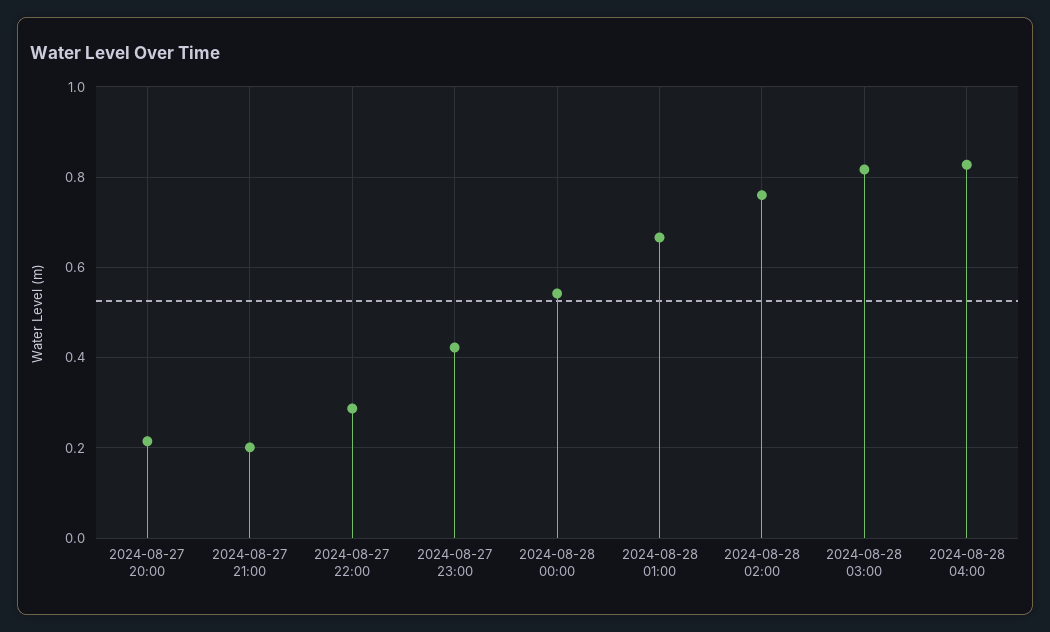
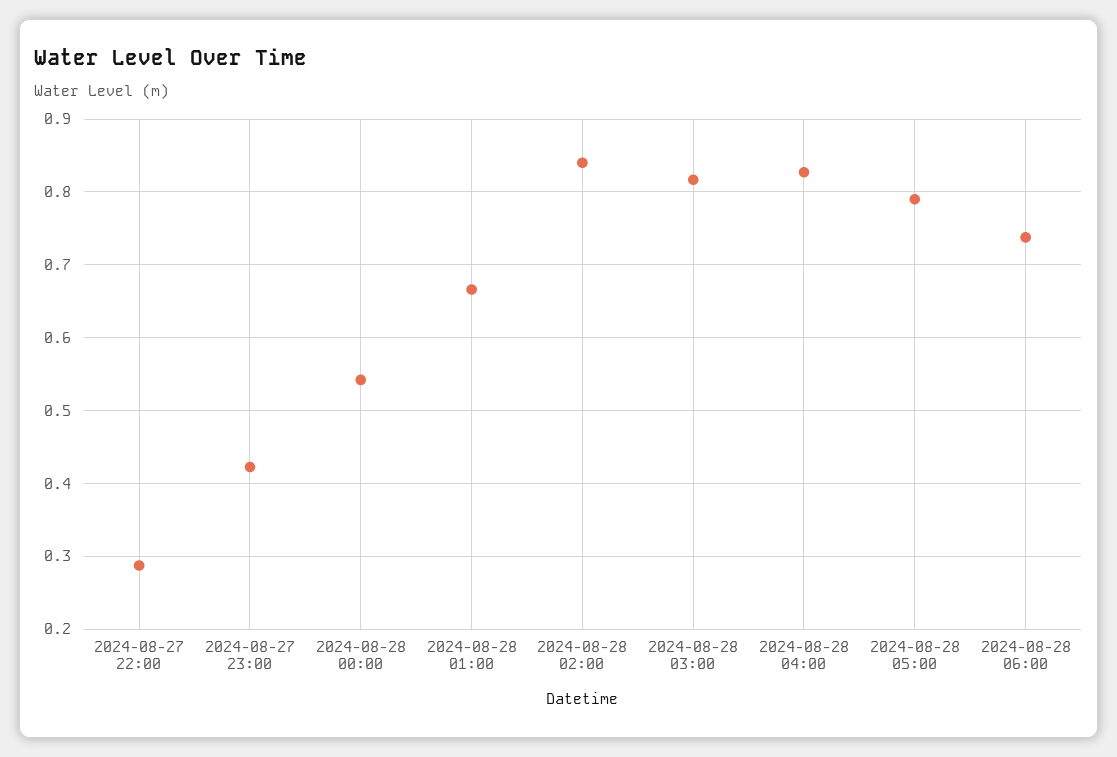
2024-08-27 20:00: 0.22 -> none
2024-08-27 21:00: 0.2 -> none
2024-08-28 02:00: 0.76 -> 0.84
2024-08-28 05:00: none -> 0.79
2024-08-28 06:00: none -> 0.74

